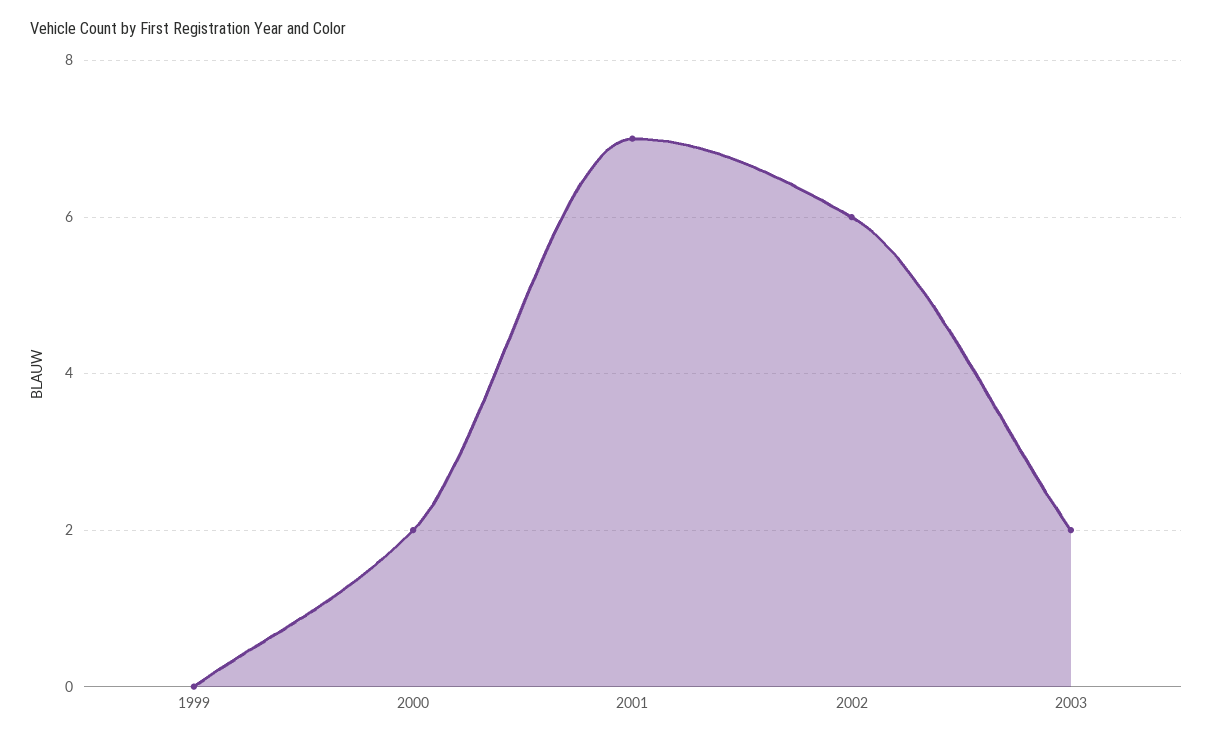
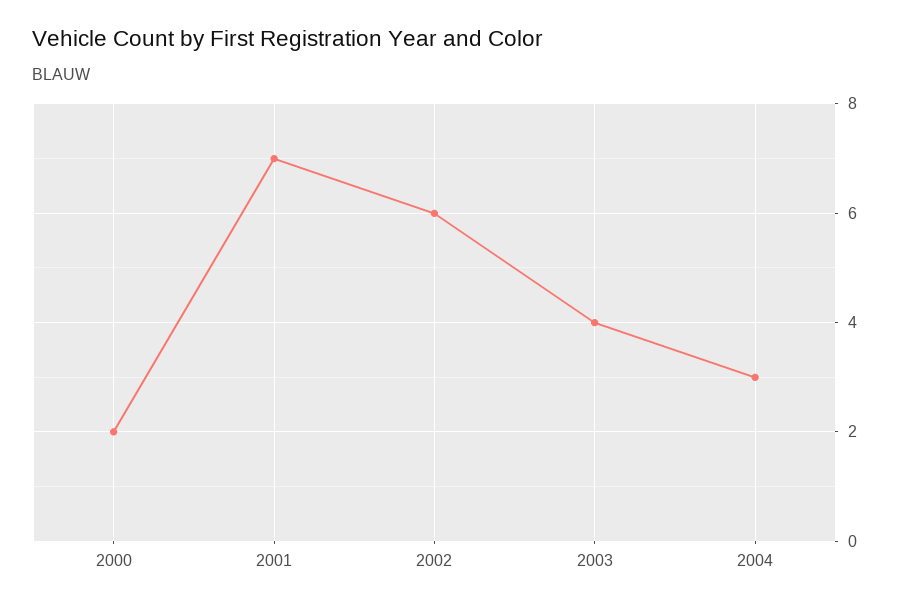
1999: 0 -> none
2003: 2 -> 4
2004: none -> 3

